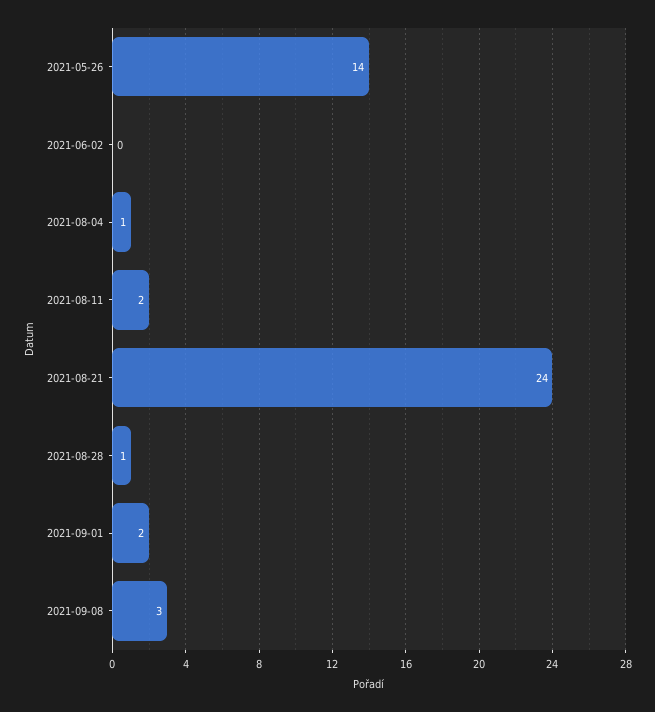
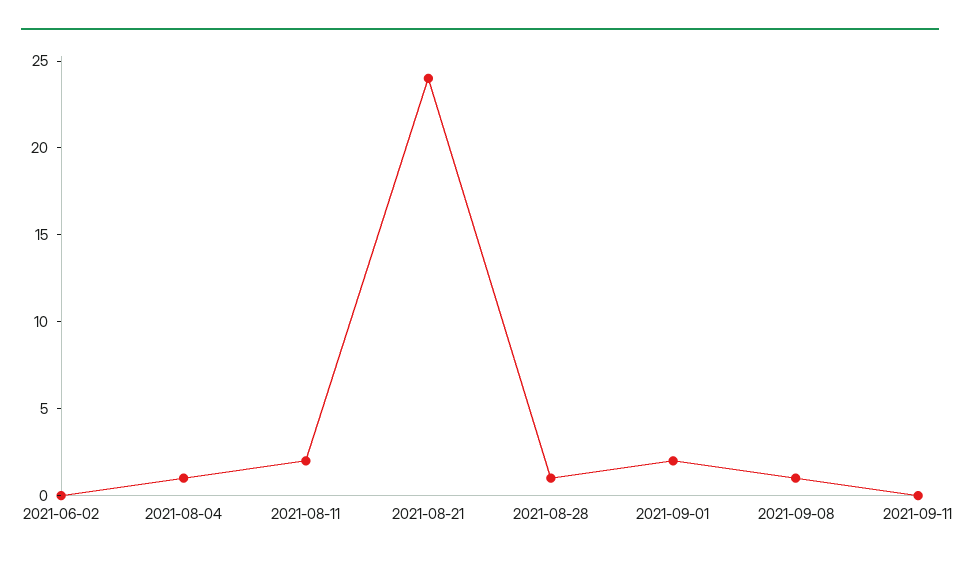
2021-05-26: 14 -> none
2021-09-08: 3 -> 1
2021-09-11: none -> 0

